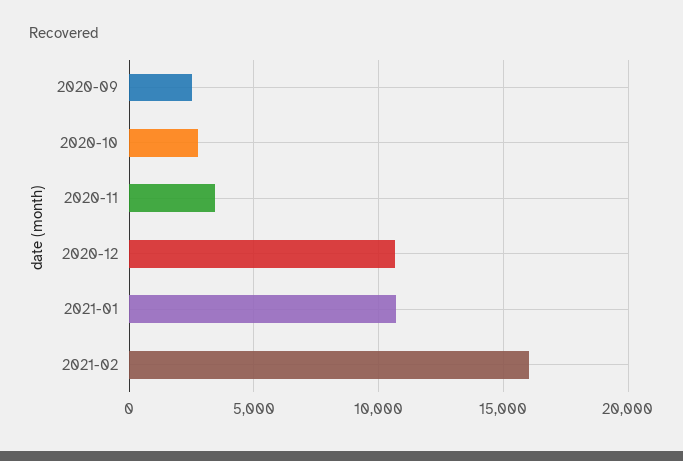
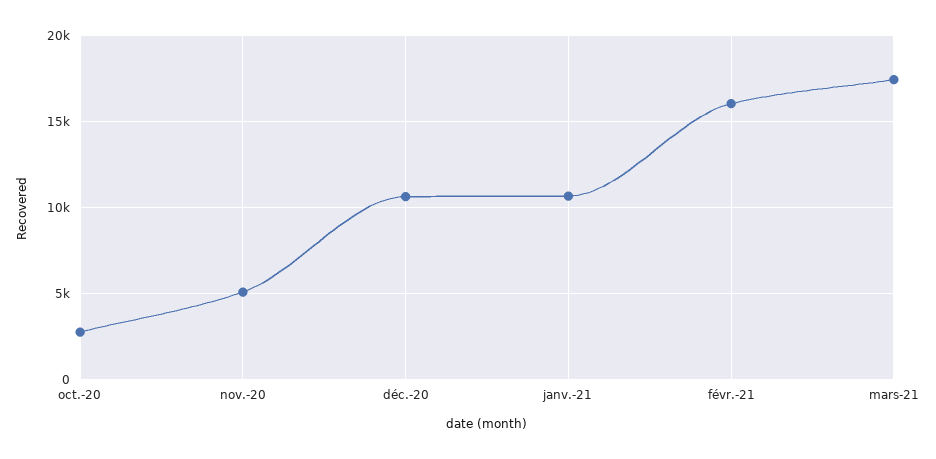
2020-09: 2500 -> none
2020-11: 3500 -> 5000
mars-21: none -> 17500

